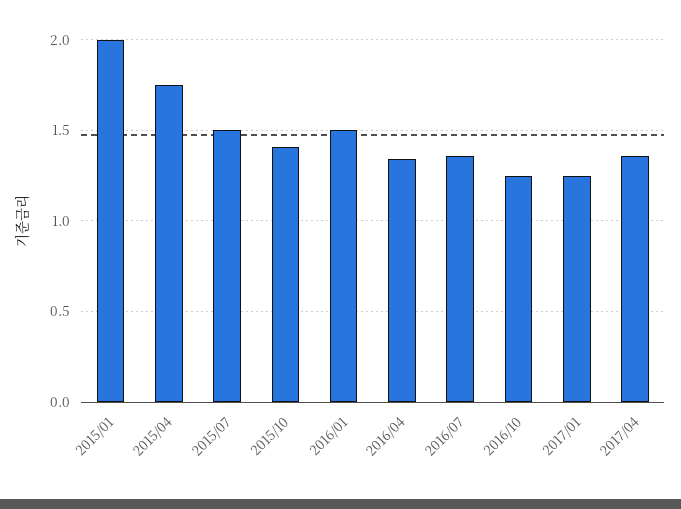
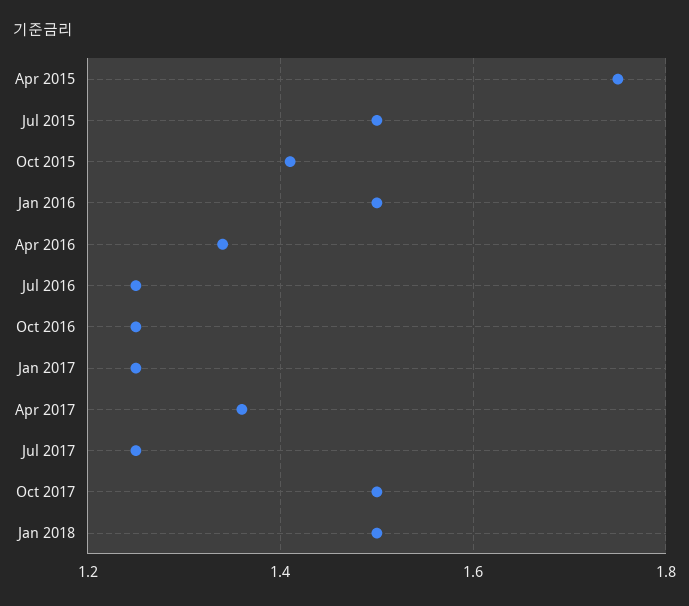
2015/01: 2 -> none
2016/07: 1.35 -> 1.25
Jul 2017: none -> 1.25
Oct 2017: none -> 1.5
Jan 2018: none -> 1.5

